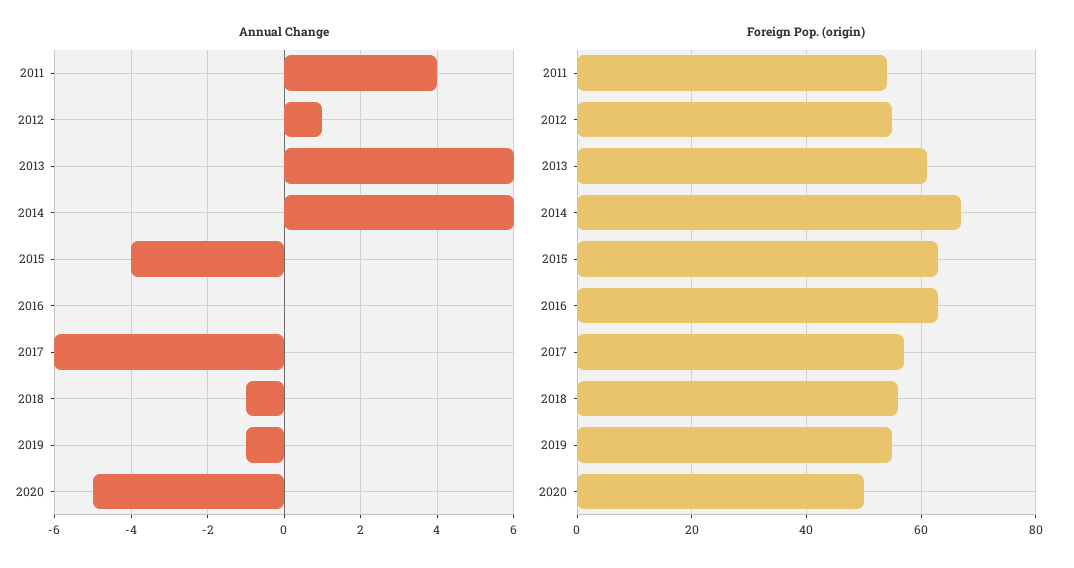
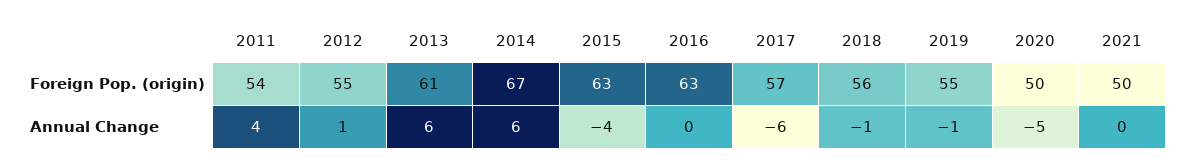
Foreign Pop. (origin), 2021: none -> 50
Annual Change, 2021: none -> 0

